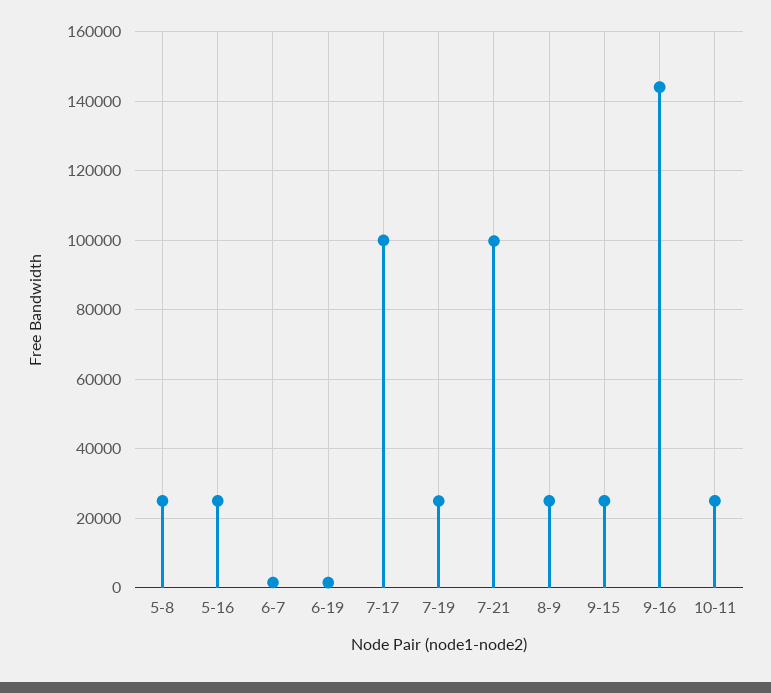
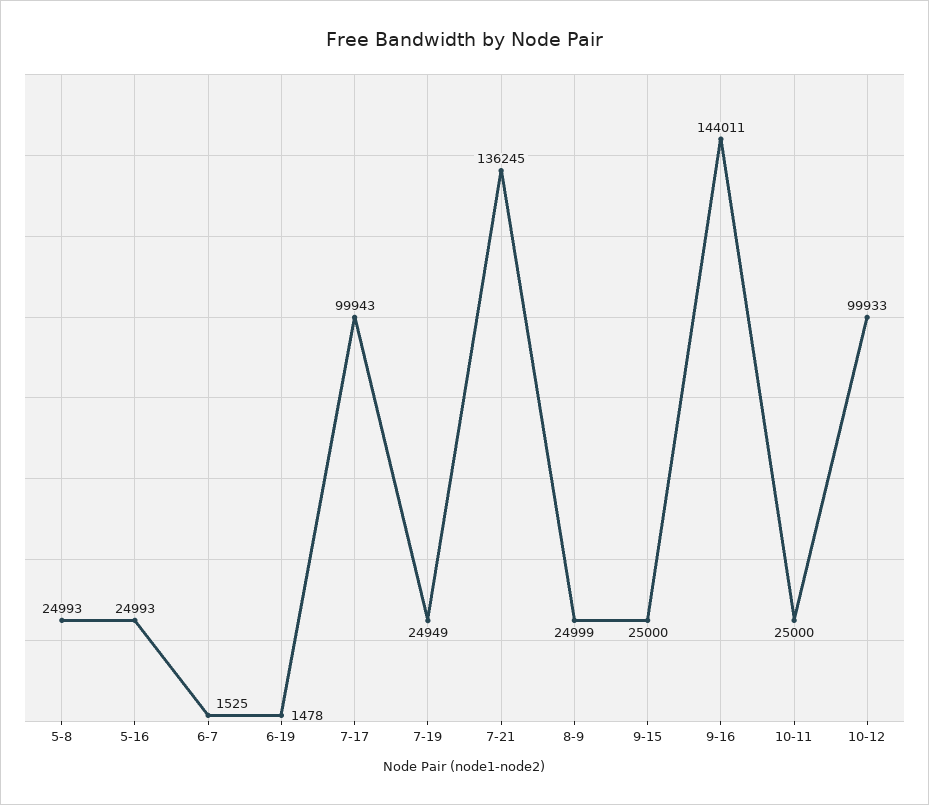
7-21: 100000 -> 136245
10-12: none -> 99933

